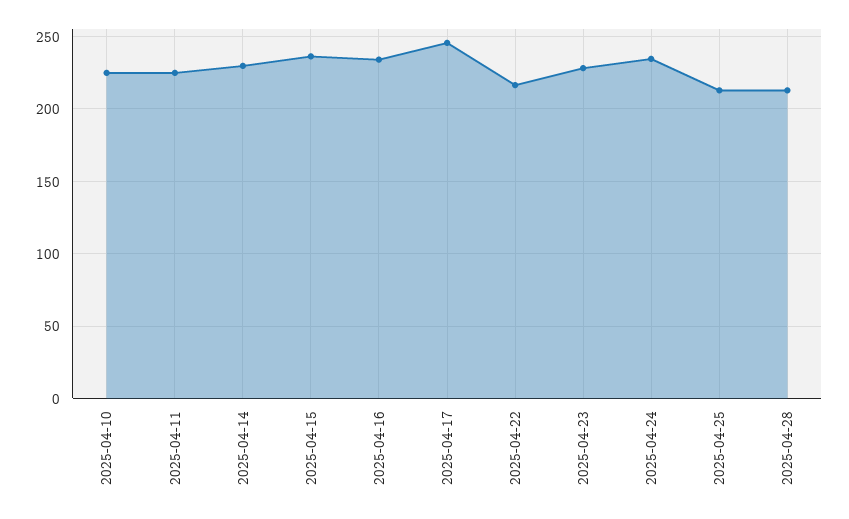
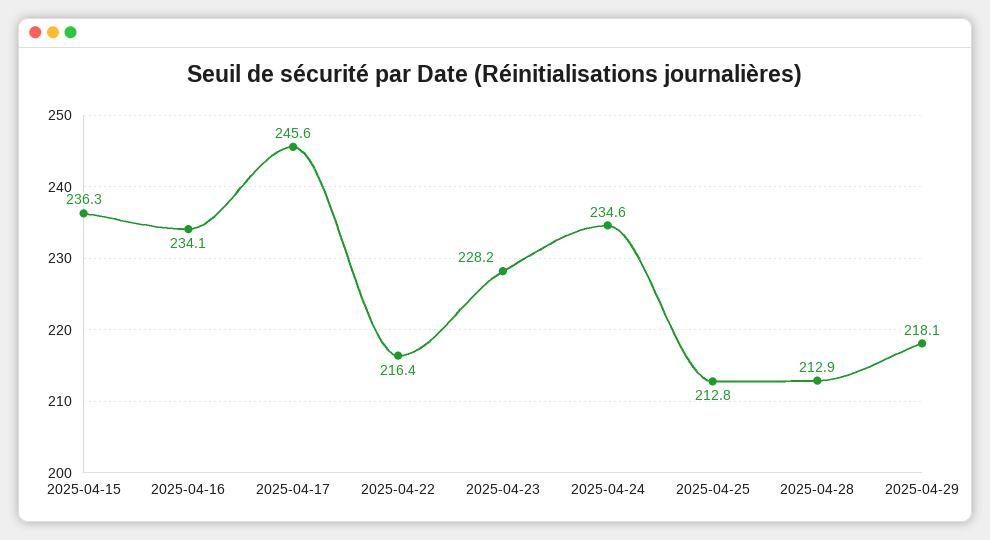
2025-04-10: 225 -> none
2025-04-11: 225 -> none
2025-04-14: 230 -> none
2025-04-29: none -> 218.1

